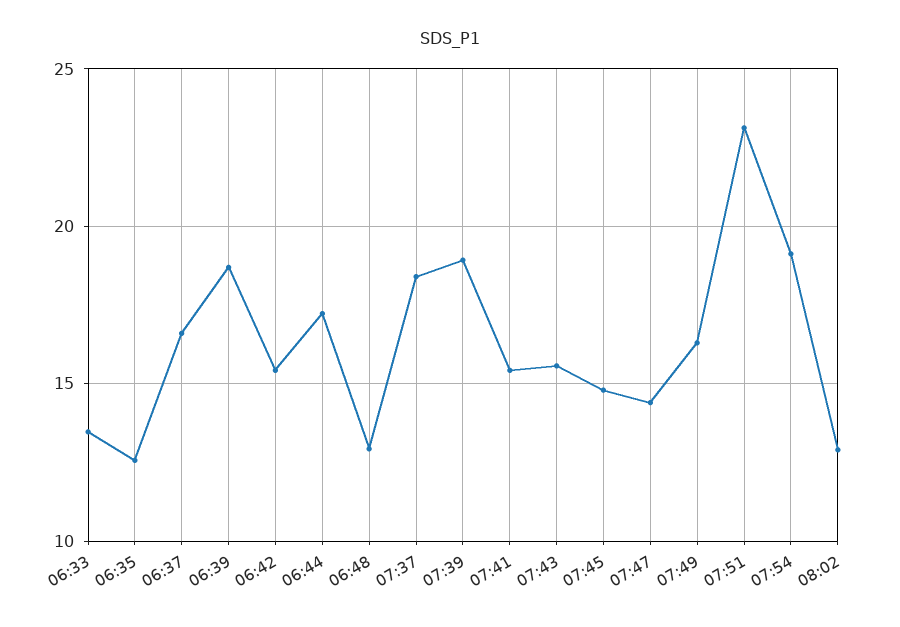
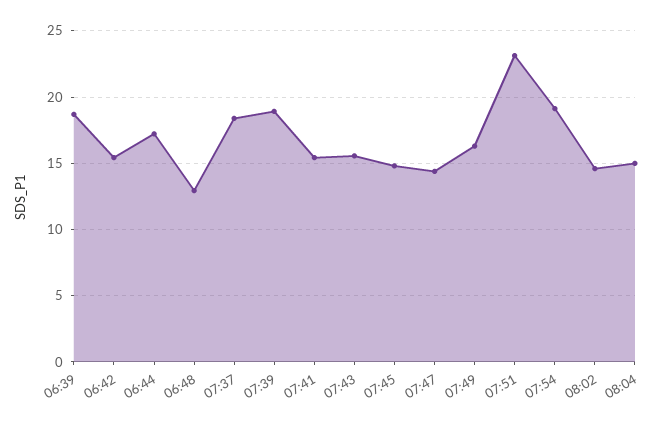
06:33: 13.5 -> none
06:35: 12.5 -> none
06:37: 16.5 -> none
08:02: 13 -> 14.5
08:04: none -> 15

